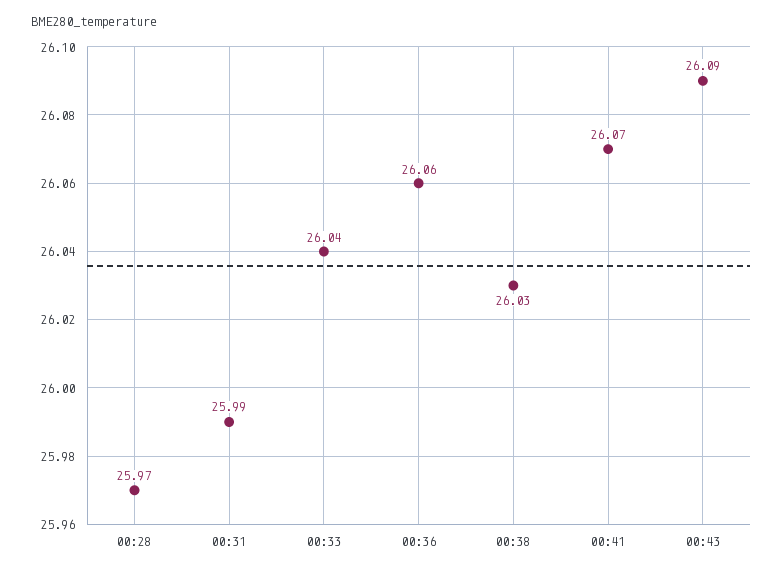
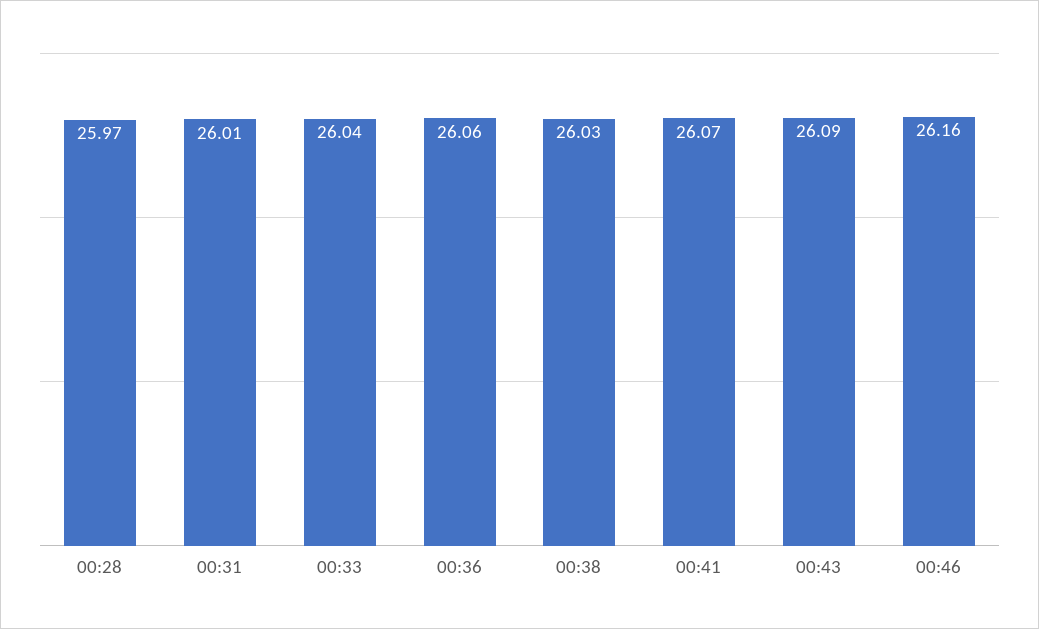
00:31: 25.99 -> 26.01
00:46: none -> 26.16

